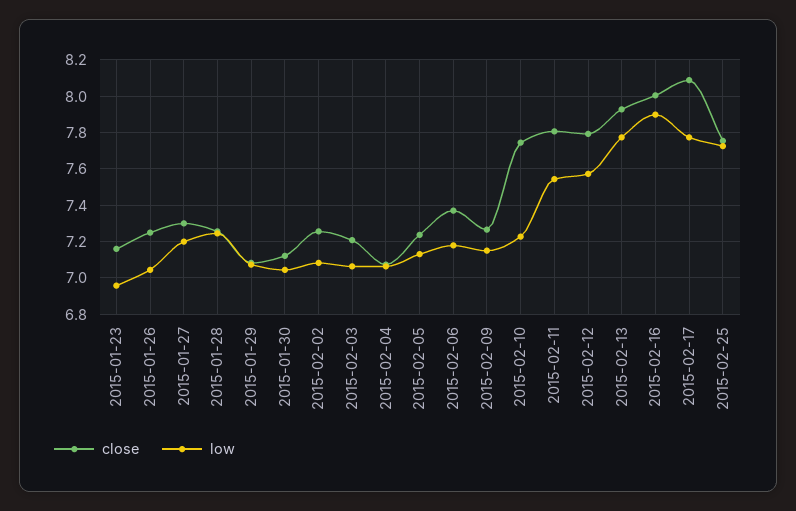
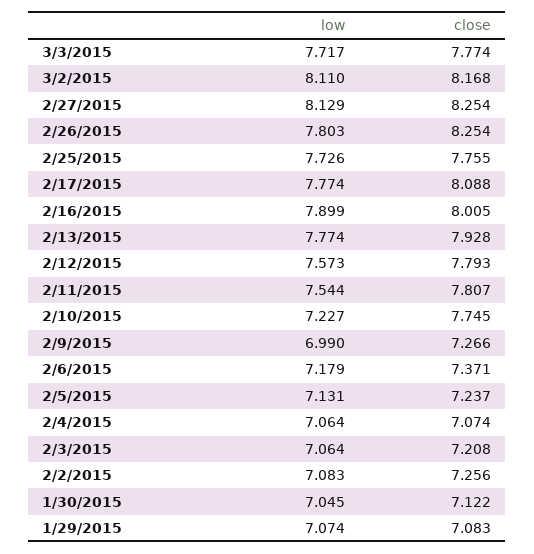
close, 2015-01-23: 7.15 -> none
low, 2015-01-23: 6.95 -> none
close, 2015-01-26: 7.25 -> none
low, 2015-01-26: 7.05 -> none
close, 2015-01-27: 7.3 -> none
low, 2015-01-27: 7.2 -> none
close, 2015-01-28: 7.25 -> none
low, 2015-01-28: 7.25 -> none
low, 2015-02-09: 7.15 -> 6.99
low, 3/3/2015: none -> 7.717
close, 3/3/2015: none -> 7.774
low, 3/2/2015: none -> 8.11
close, 3/2/2015: none -> 8.168
low, 2/27/2015: none -> 8.129
close, 2/27/2015: none -> 8.254
low, 2/26/2015: none -> 7.803
close, 2/26/2015: none -> 8.254

